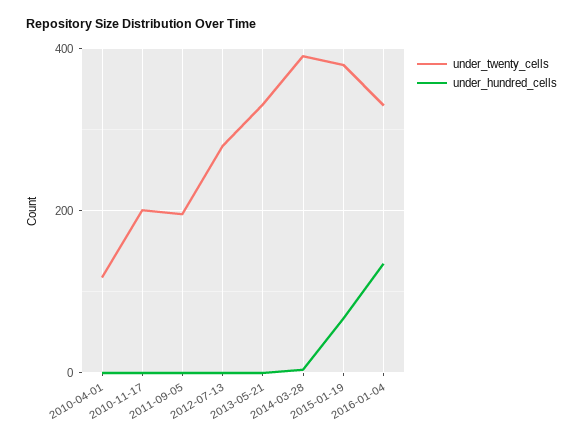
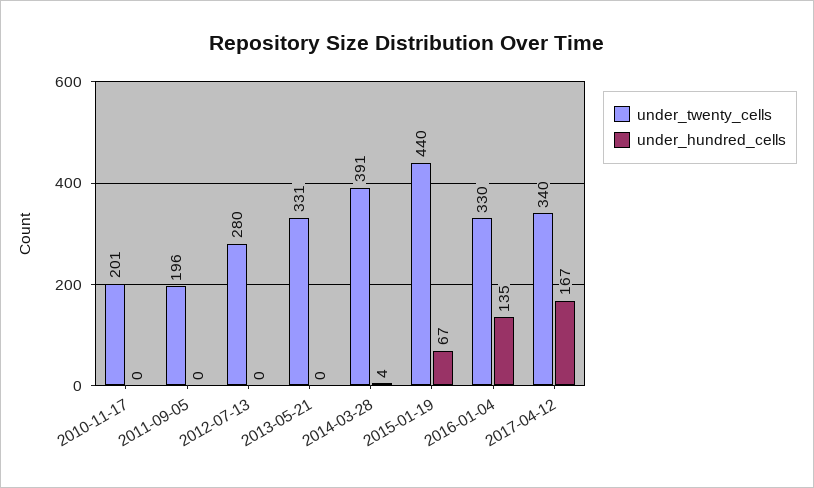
under_twenty_cells, 2010-04-01: 120 -> none
under_hundred_cells, 2010-04-01: 0 -> none
under_twenty_cells, 2015-01-19: 380 -> 440
under_twenty_cells, 2017-04-12: none -> 340
under_hundred_cells, 2017-04-12: none -> 167

